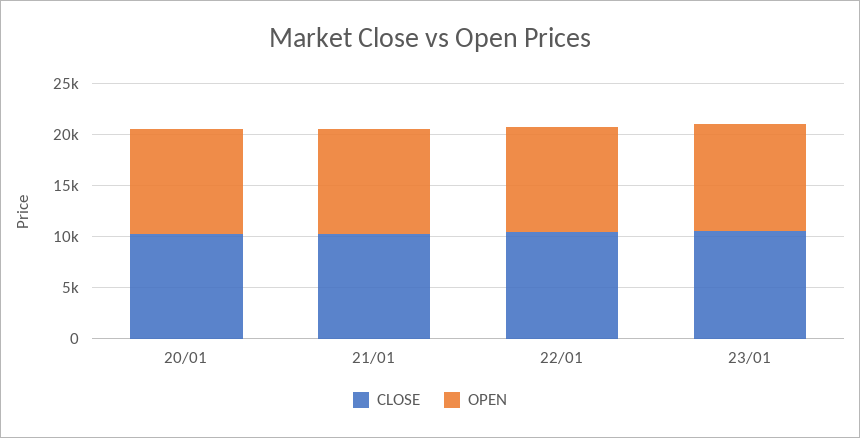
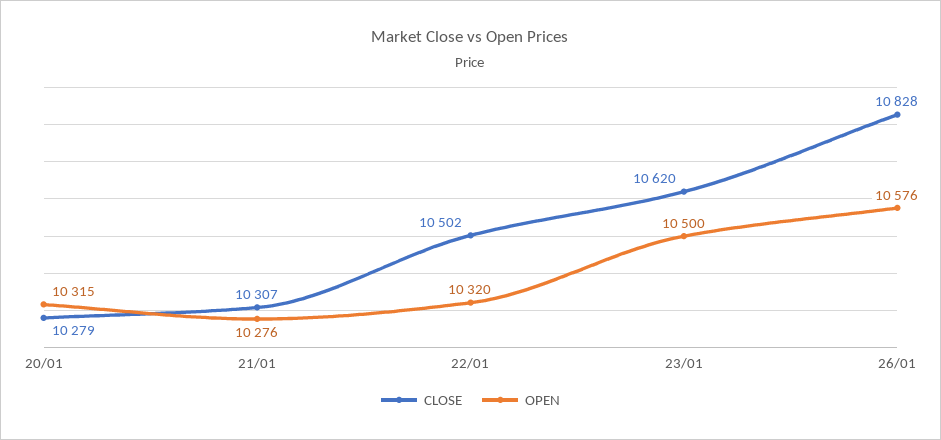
CLOSE, 26/01: none -> 10828
OPEN, 26/01: none -> 10576

